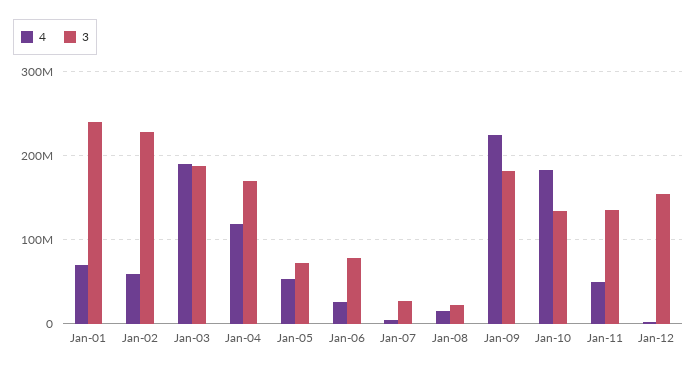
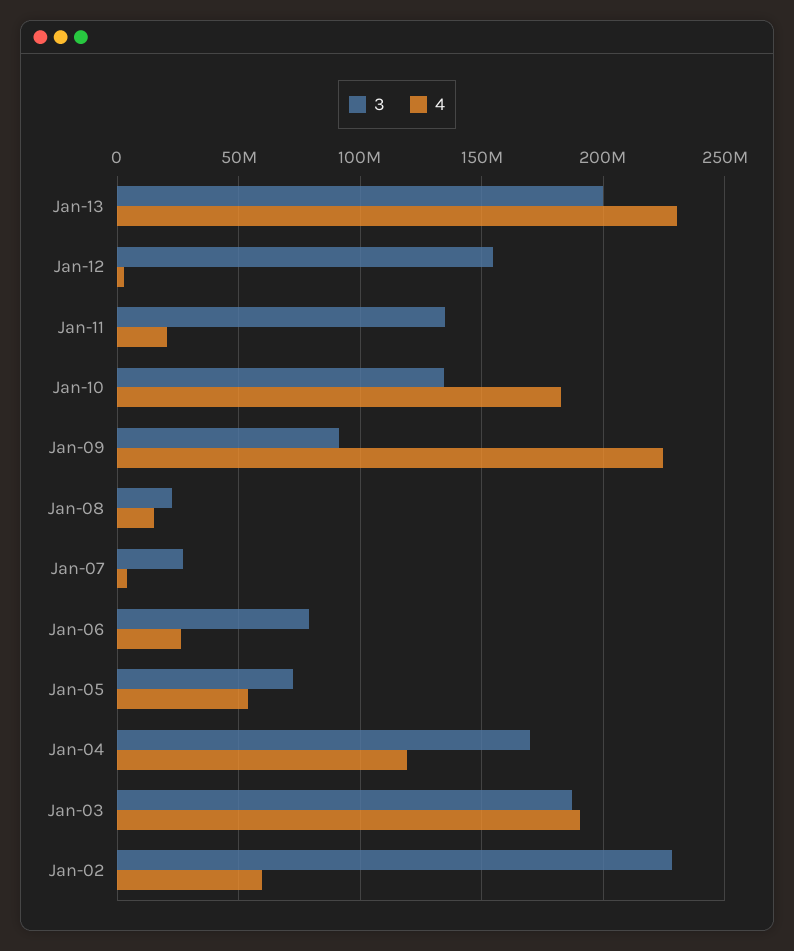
4, Jan-01: 70000000 -> none
3, Jan-01: 240000000 -> none
3, Jan-09: 180000000 -> 90000000
4, Jan-11: 50000000 -> 20000000
3, Jan-13: none -> 200000000
4, Jan-13: none -> 230000000

